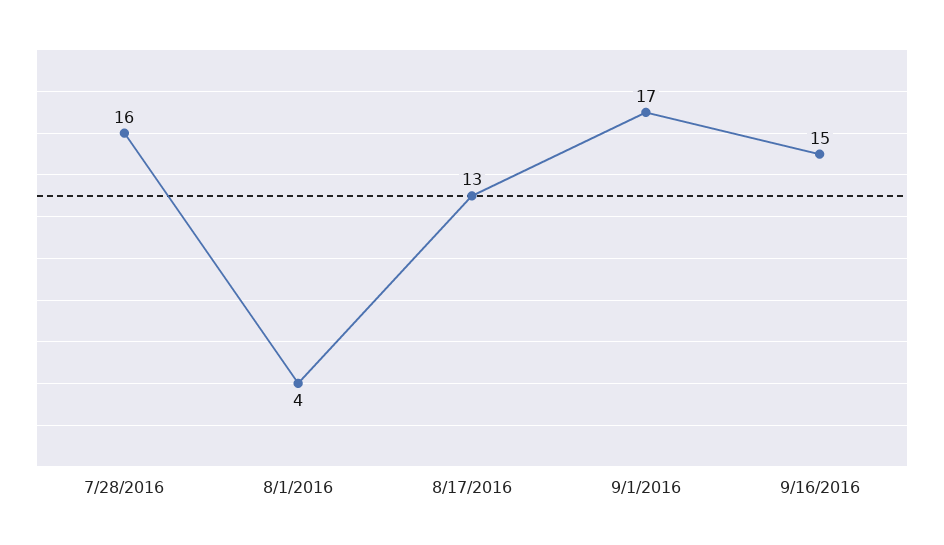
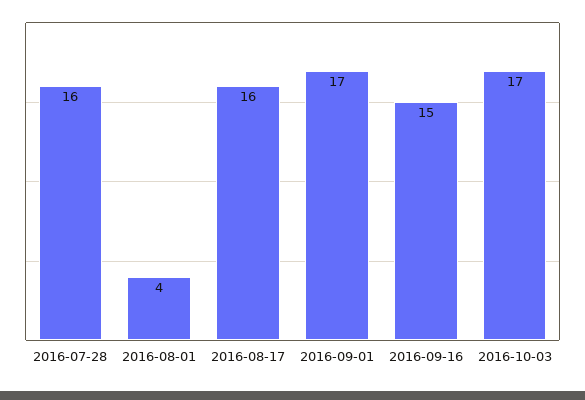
8/17/2016: 13 -> 16
2016-10-03: none -> 17

